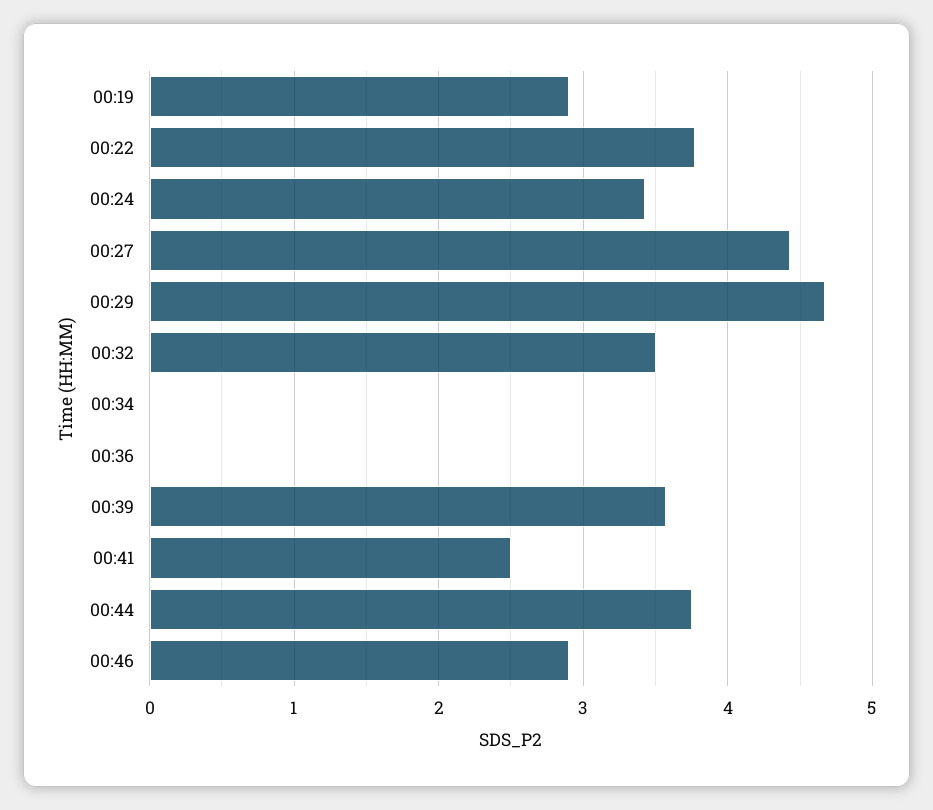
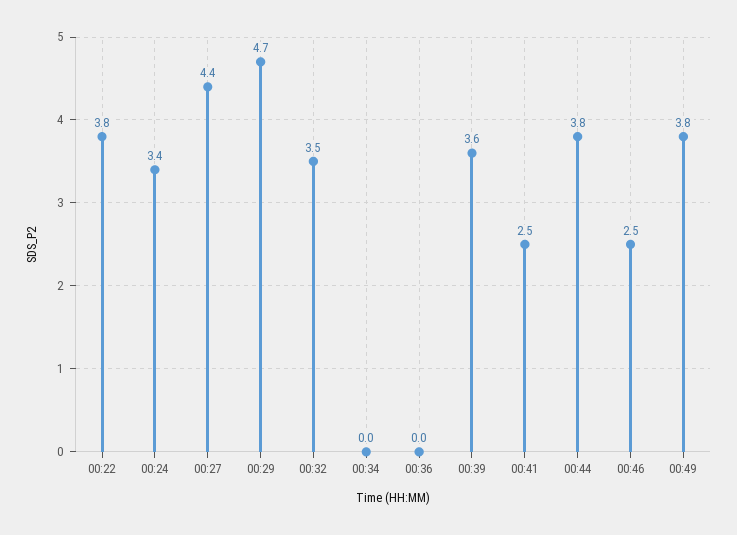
00:19: 2.9 -> none
00:46: 2.9 -> 2.5
00:49: none -> 3.8

